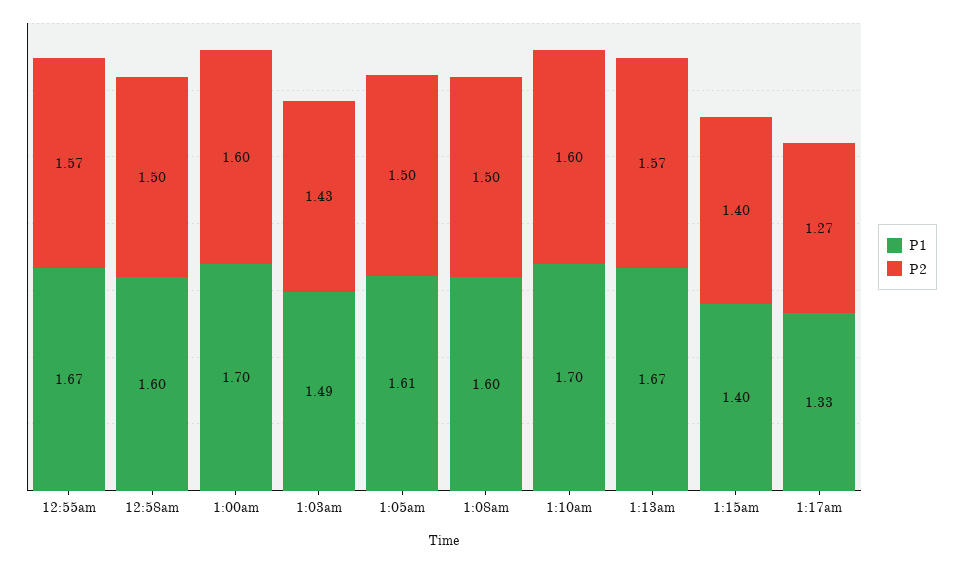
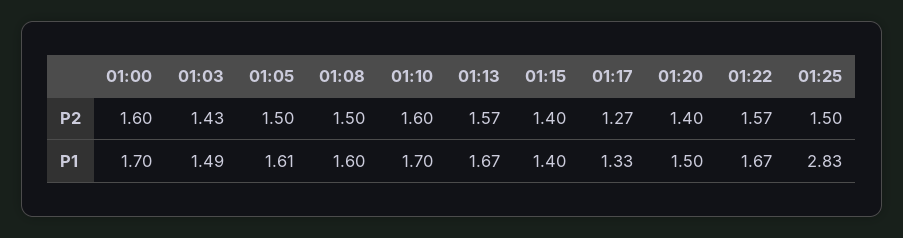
P1, 12:55am: 1.67 -> none
P2, 12:55am: 1.57 -> none
P1, 12:58am: 1.6 -> none
P2, 12:58am: 1.5 -> none
P2, 01:20: none -> 1.4
P2, 01:22: none -> 1.57
P2, 01:25: none -> 1.5
P1, 01:20: none -> 1.5
P1, 01:22: none -> 1.67
P1, 01:25: none -> 2.83

